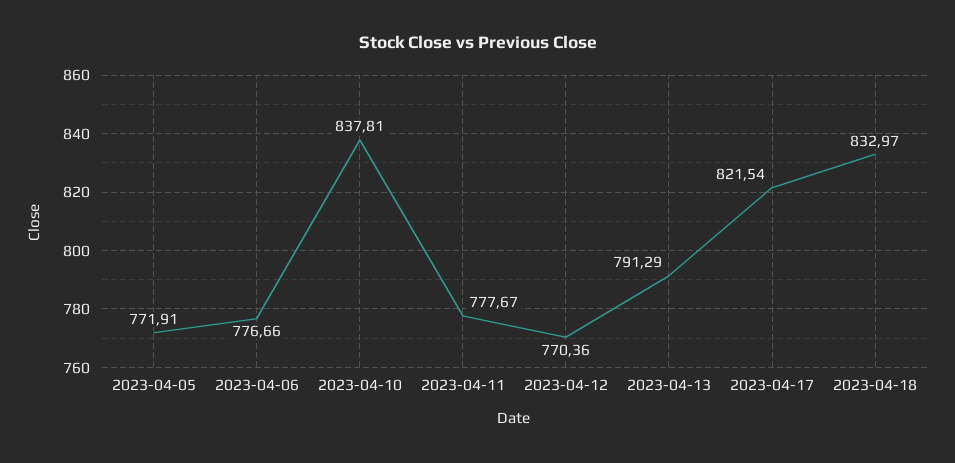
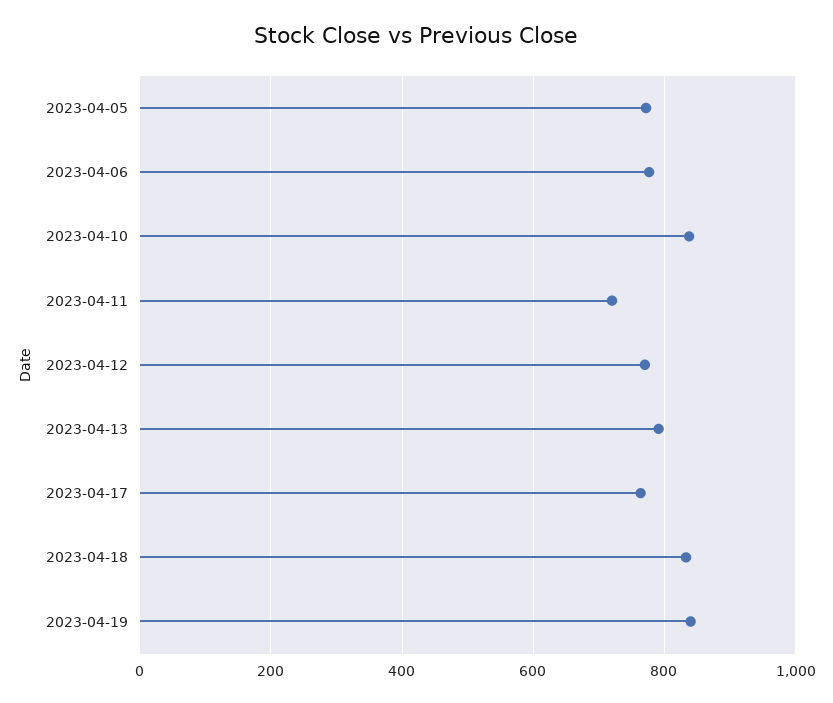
2023-04-11: 777.67 -> 720
2023-04-17: 821.54 -> 760
2023-04-19: none -> 840

